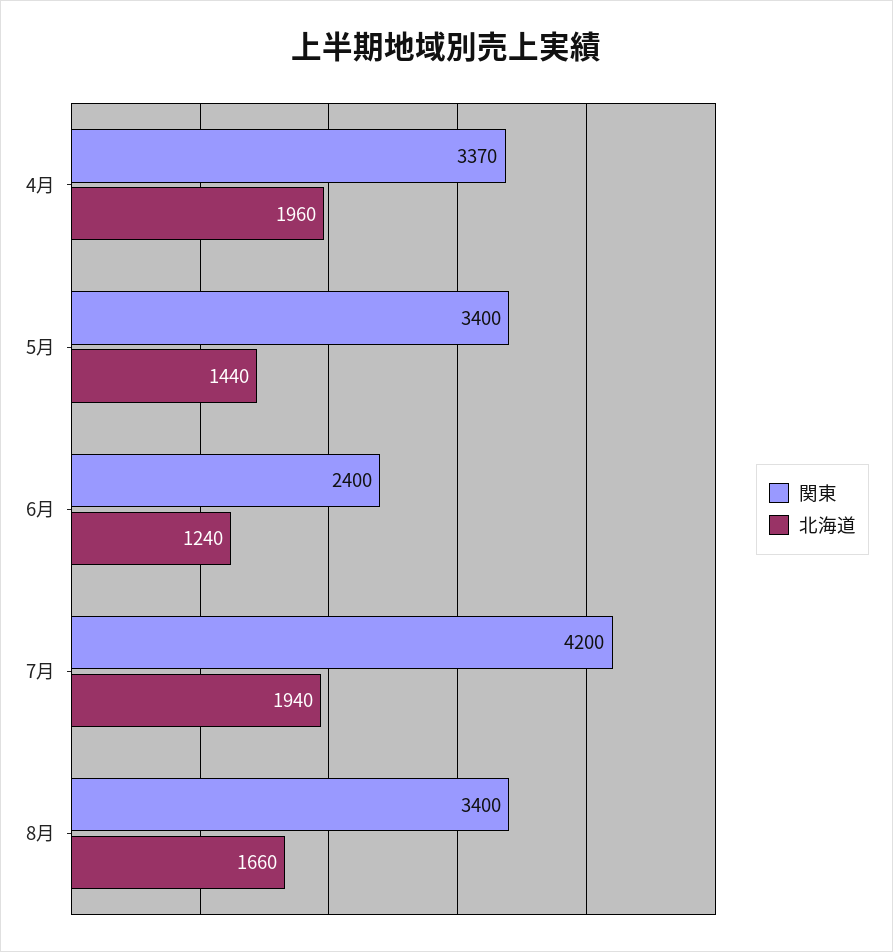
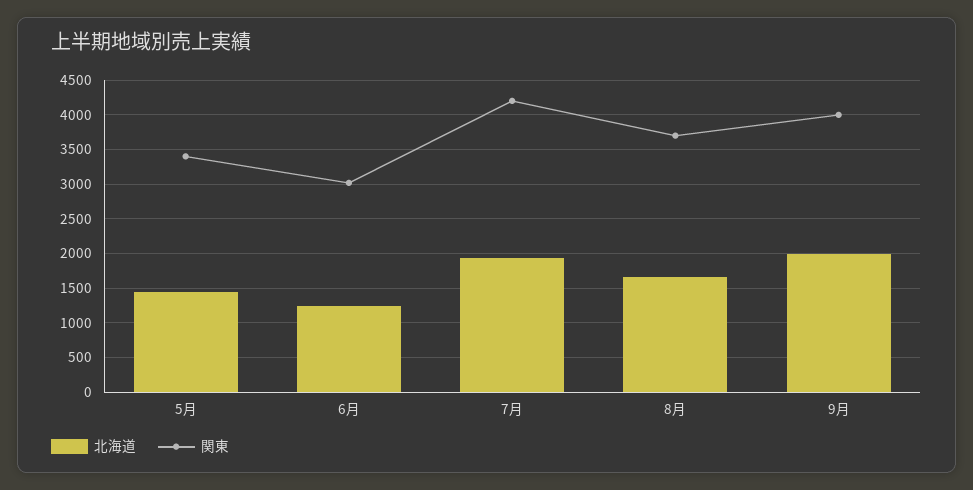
関東, 4月: 3370 -> none
北海道, 4月: 1960 -> none
関東, 6月: 2400 -> 3000
関東, 8月: 3400 -> 3700
北海道, 9月: none -> 2000
関東, 9月: none -> 4000

